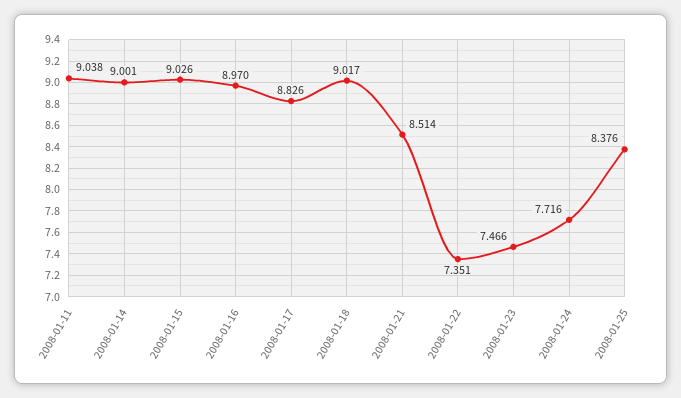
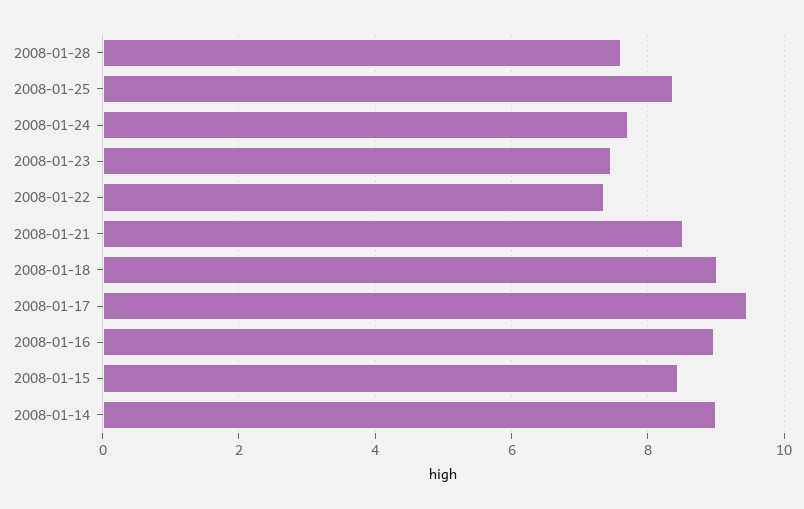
2008-01-11: 9.038 -> none
2008-01-15: 9.026 -> 8.4
2008-01-17: 8.826 -> 9.4
2008-01-28: none -> 7.6

